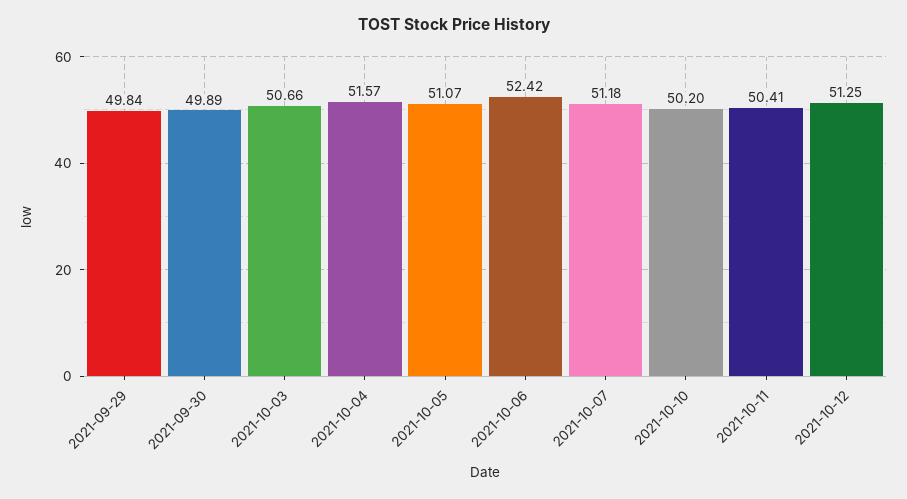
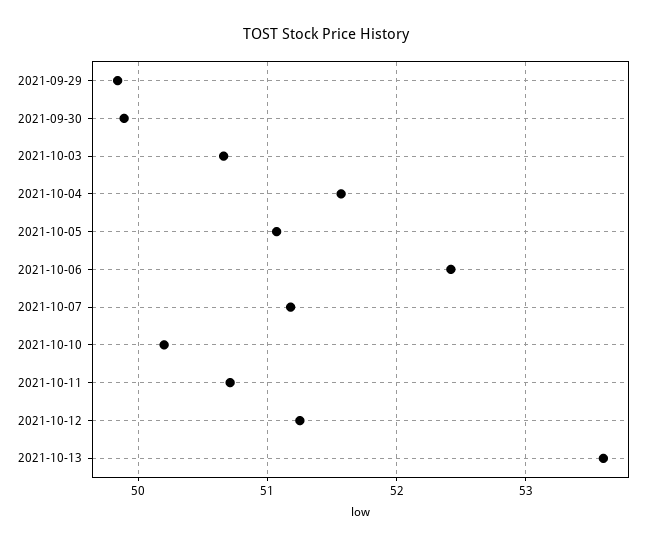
2021-10-11: 50.41 -> 50.7
2021-10-13: none -> 53.6

